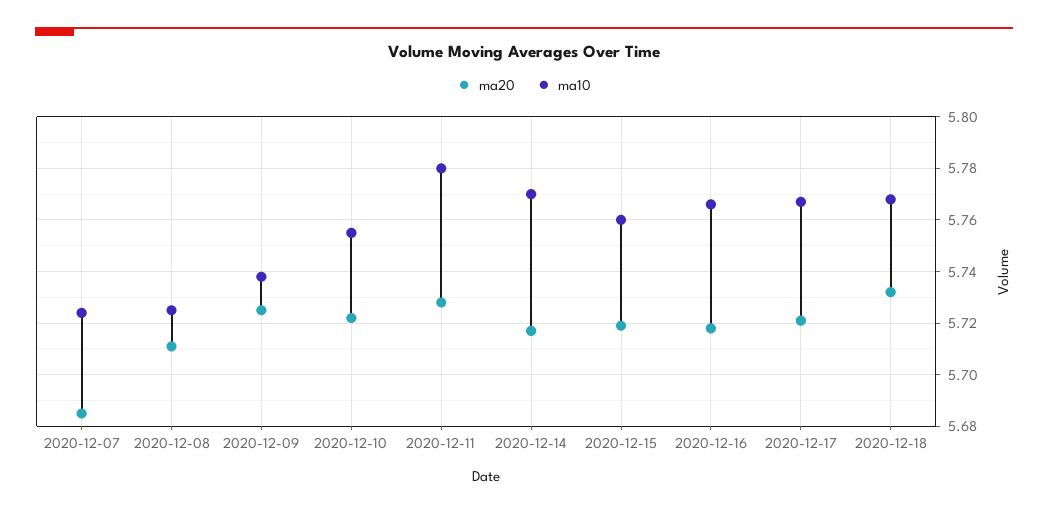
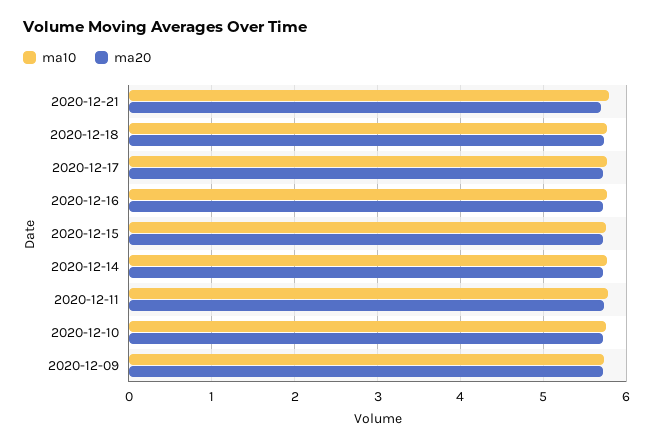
ma20, 2020-12-07: 5.685 -> none
ma10, 2020-12-07: 5.725 -> none
ma20, 2020-12-08: 5.71 -> none
ma10, 2020-12-08: 5.725 -> none
ma10, 2020-12-21: none -> 5.8
ma20, 2020-12-21: none -> 5.7

